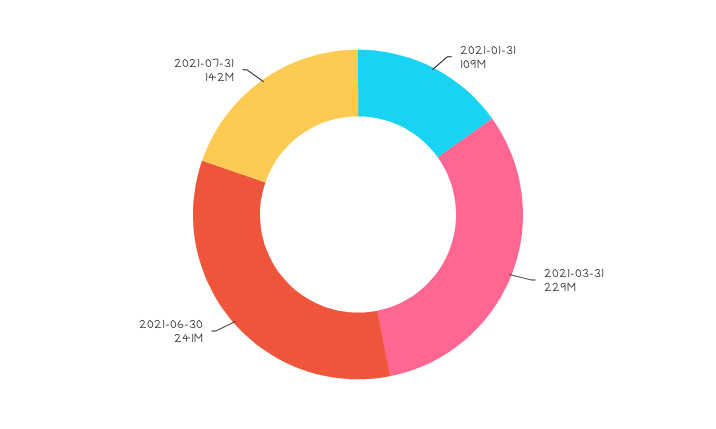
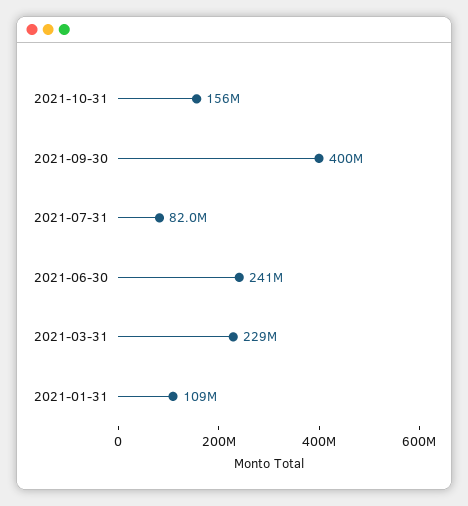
2021-07-31: 142000000 -> 82000000
2021-10-31: none -> 156000000
2021-09-30: none -> 400000000

